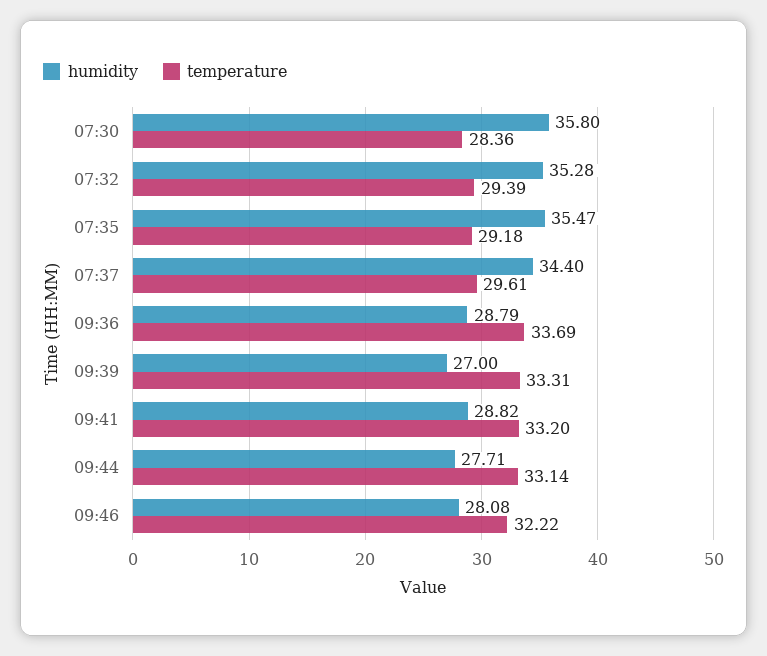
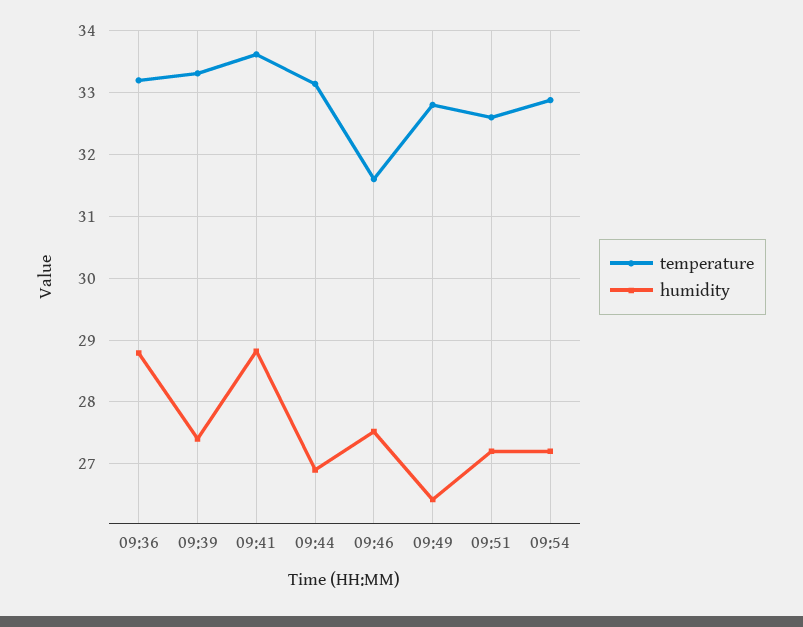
humidity, 07:30: 35.8 -> none
temperature, 07:30: 28.36 -> none
humidity, 07:32: 35.28 -> none
temperature, 07:32: 29.39 -> none
humidity, 07:35: 35.47 -> none
temperature, 07:35: 29.18 -> none
humidity, 07:37: 34.4 -> none
temperature, 07:37: 29.61 -> none
temperature, 09:36: 33.69 -> 33.2
humidity, 09:39: 27 -> 27.4
temperature, 09:41: 33.2 -> 33.6
humidity, 09:44: 27.71 -> 26.9
humidity, 09:46: 28.08 -> 27.5
temperature, 09:46: 32.22 -> 31.6
temperature, 09:49: none -> 32.8
humidity, 09:49: none -> 26.4
temperature, 09:51: none -> 32.6
humidity, 09:51: none -> 27.2
temperature, 09:54: none -> 32.9
humidity, 09:54: none -> 27.2

